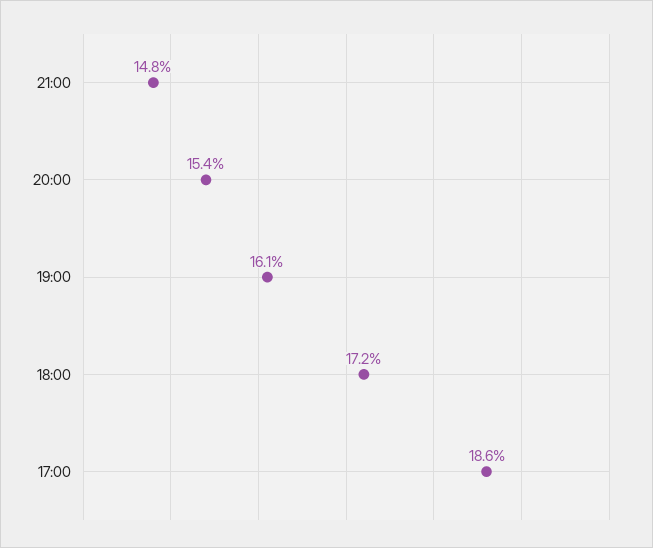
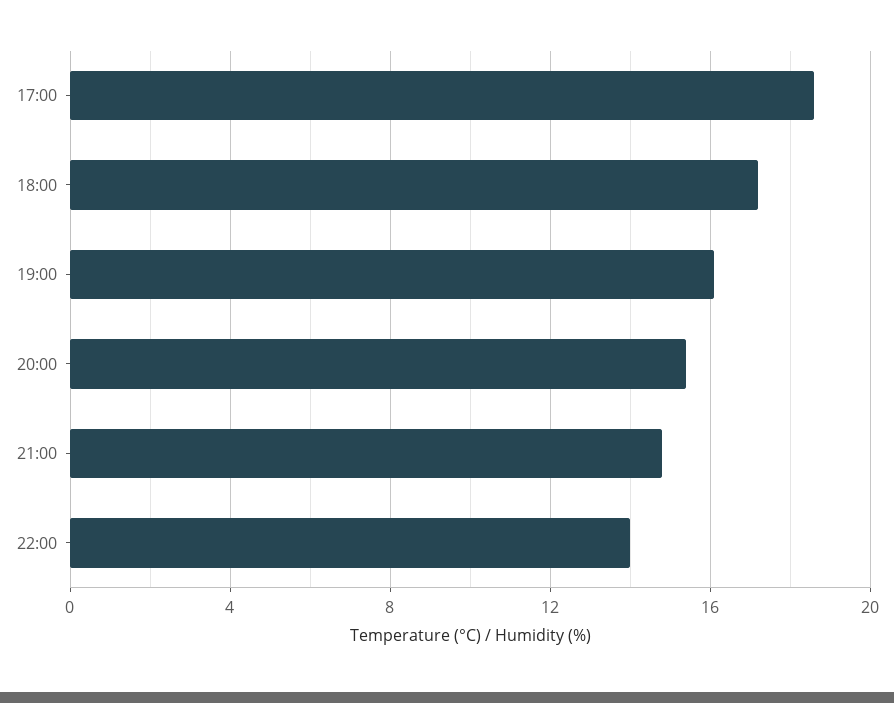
22:00: none -> 14

